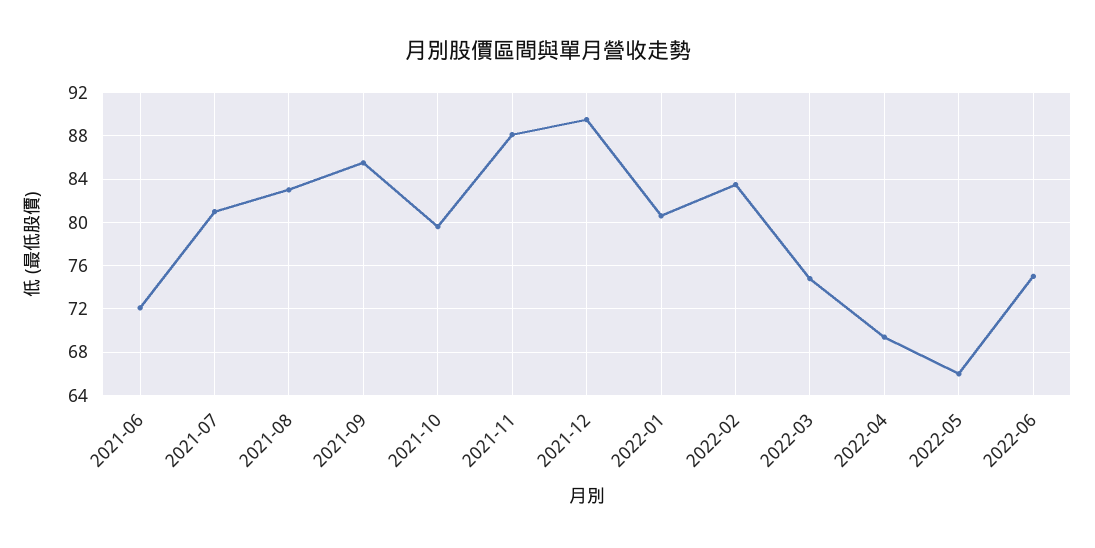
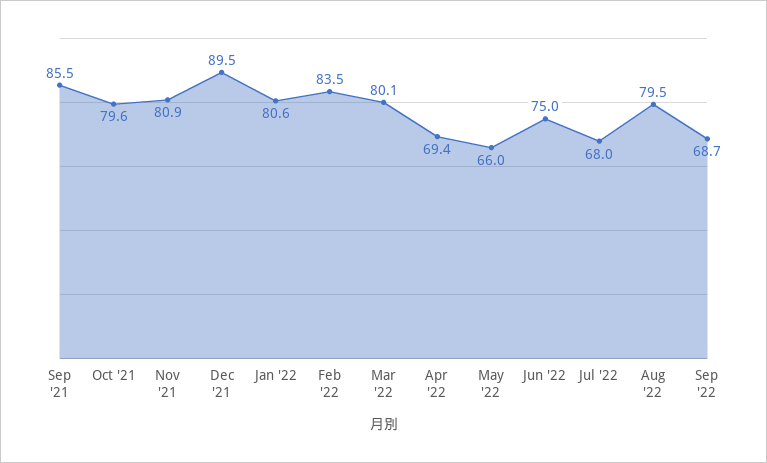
2021-06: 72 -> none
2021-07: 81 -> none
2021-08: 83 -> none
2021-11: 88 -> 80.9
2022-03: 75 -> 80.1
Jul '22: none -> 68
Aug '22: none -> 79.5
Sep '22: none -> 68.7

